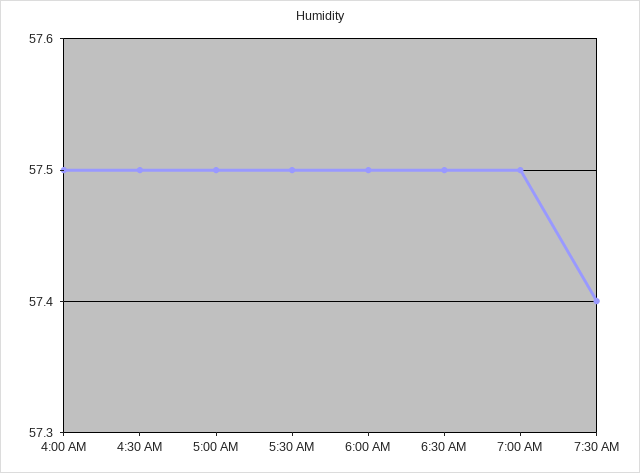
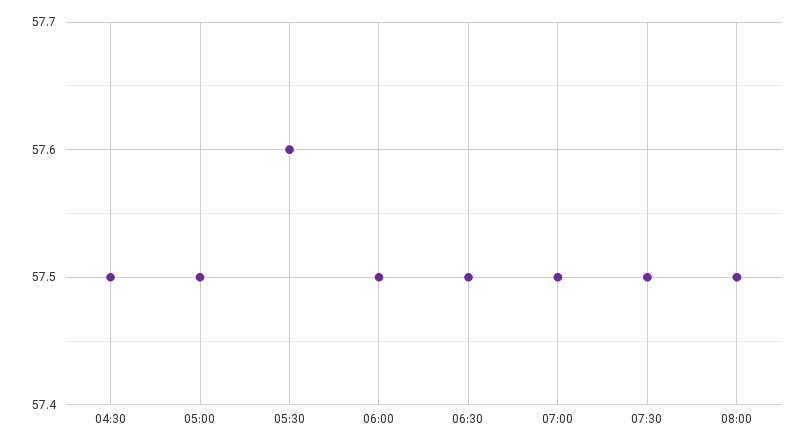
4:00 AM: 57.5 -> none
5:30 AM: 57.5 -> 57.6
7:30 AM: 57.4 -> 57.5
08:00: none -> 57.5

